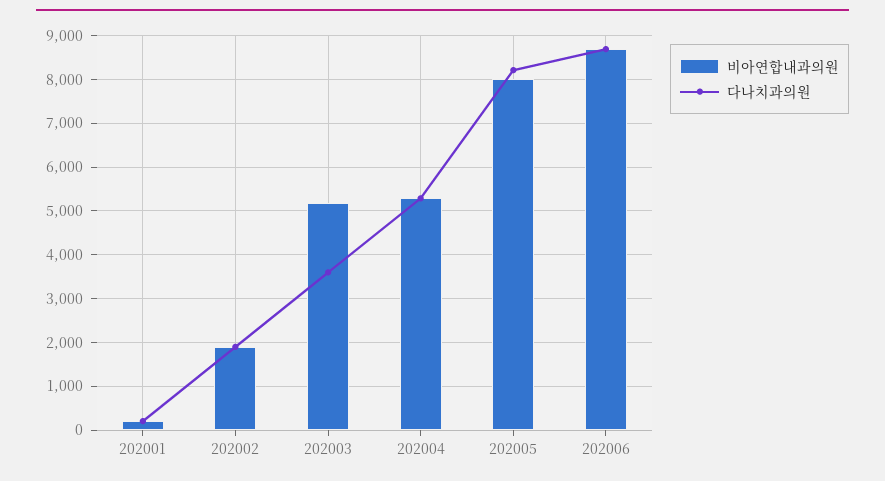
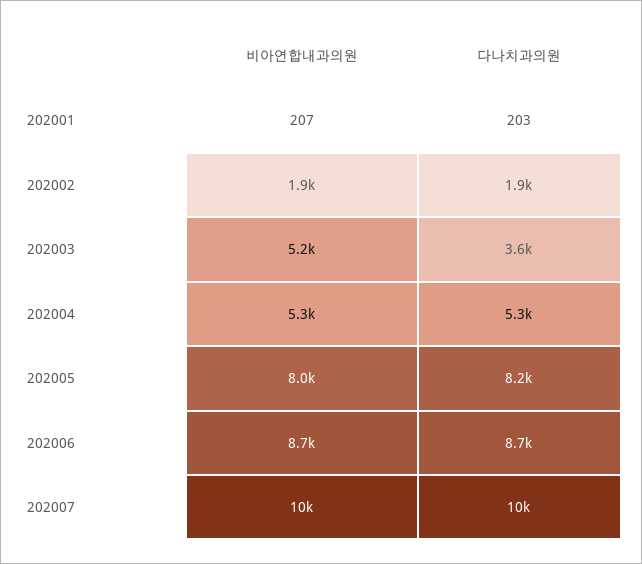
비아연합내과의원, 202007: none -> 10000
다나치과의원, 202007: none -> 10000

